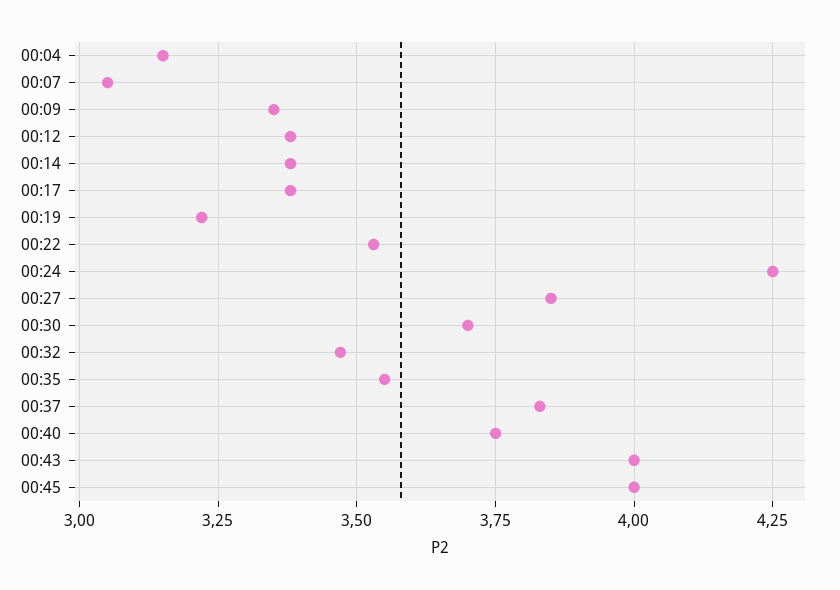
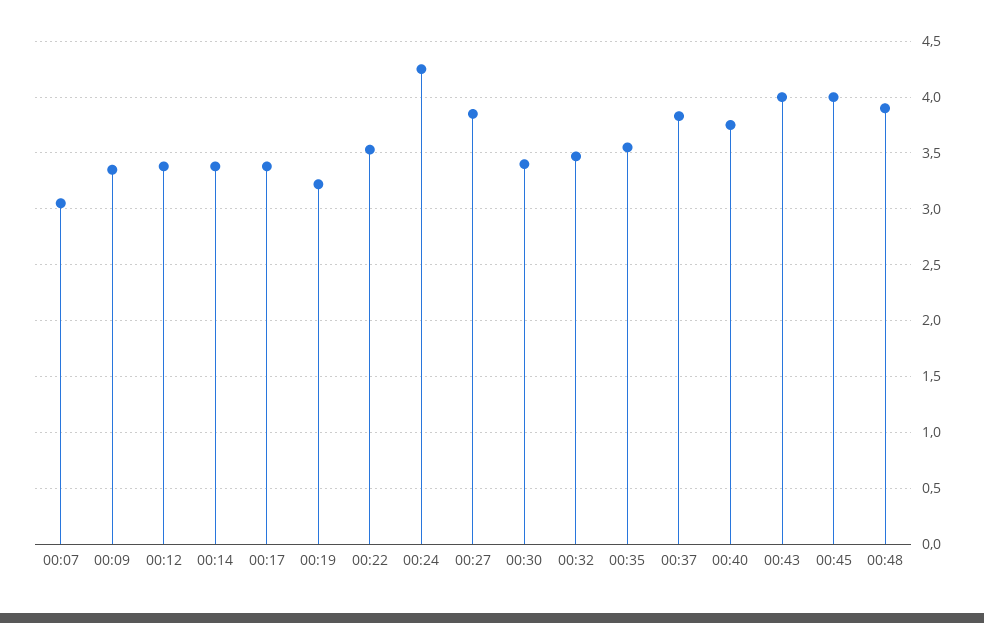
00:04: 3.15 -> none
00:30: 3.7 -> 3.4
00:48: none -> 3.9

